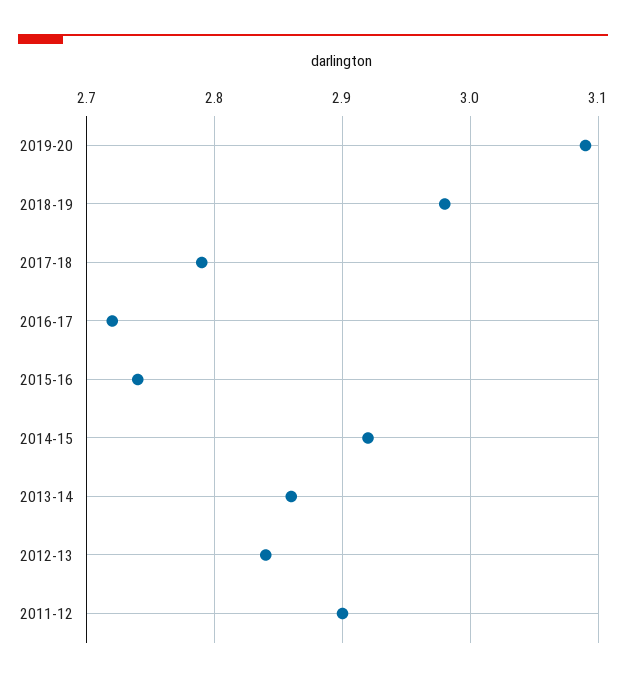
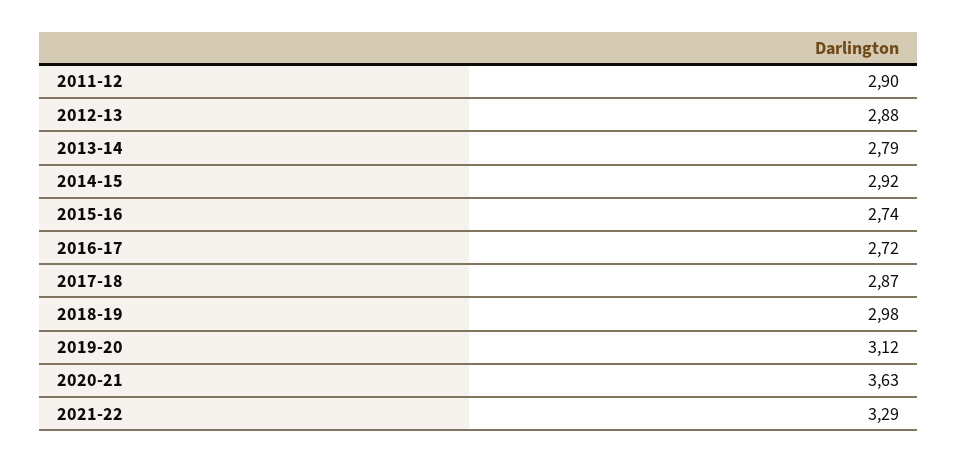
2019-20: 3.09 -> 3.12
2017-18: 2.79 -> 2.87
2013-14: 2.86 -> 2.79
2012-13: 2.84 -> 2.88
2020-21: none -> 3.63
2021-22: none -> 3.29

